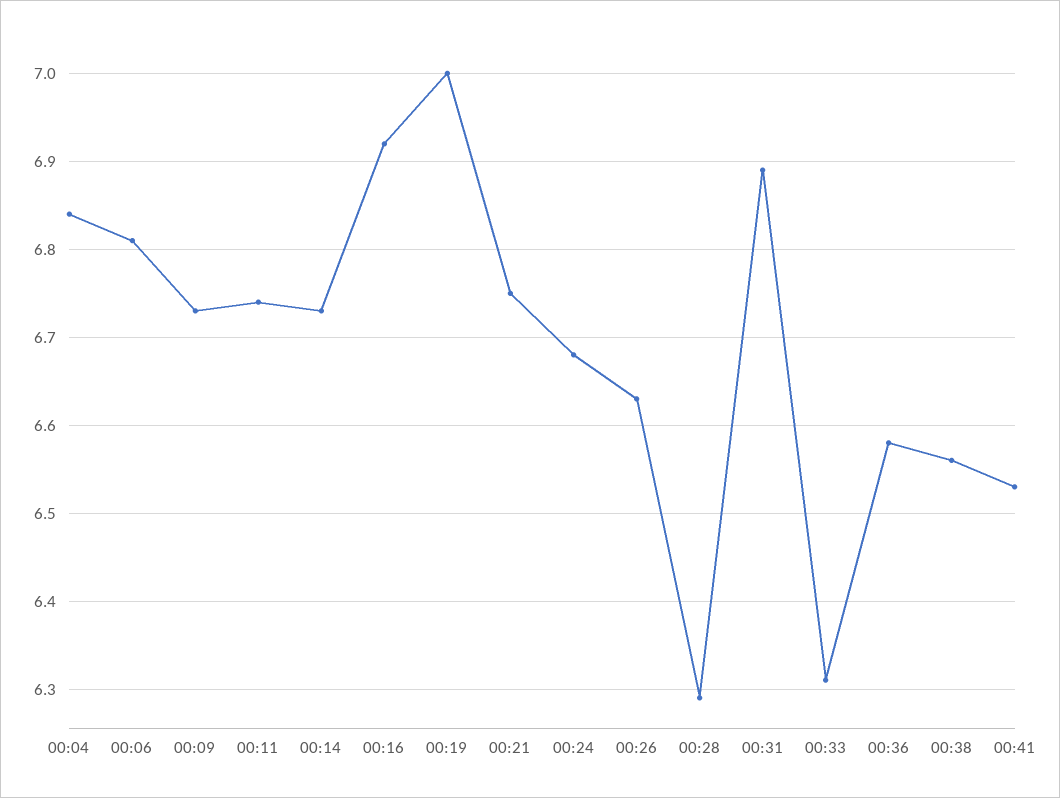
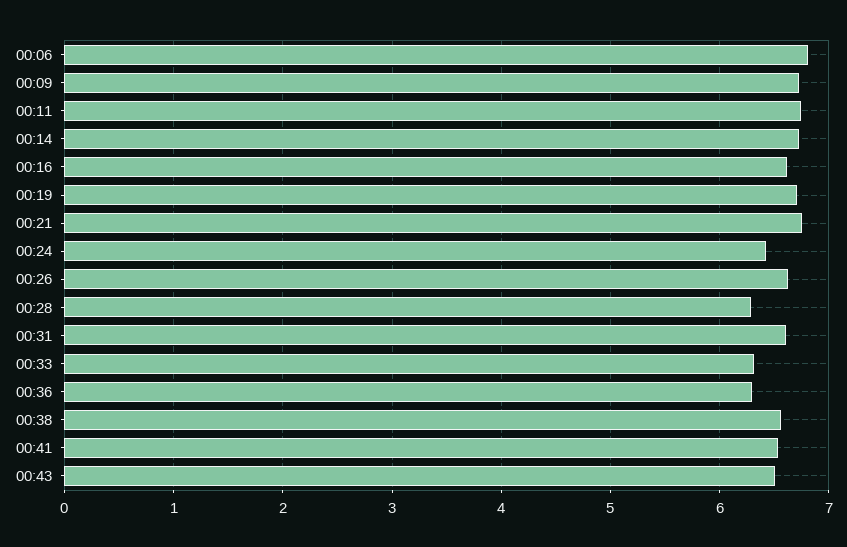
00:04: 6.84 -> none
00:16: 6.92 -> 6.6
00:19: 7 -> 6.7
00:24: 6.68 -> 6.4
00:31: 6.89 -> 6.6
00:36: 6.58 -> 6.3
00:43: none -> 6.5

